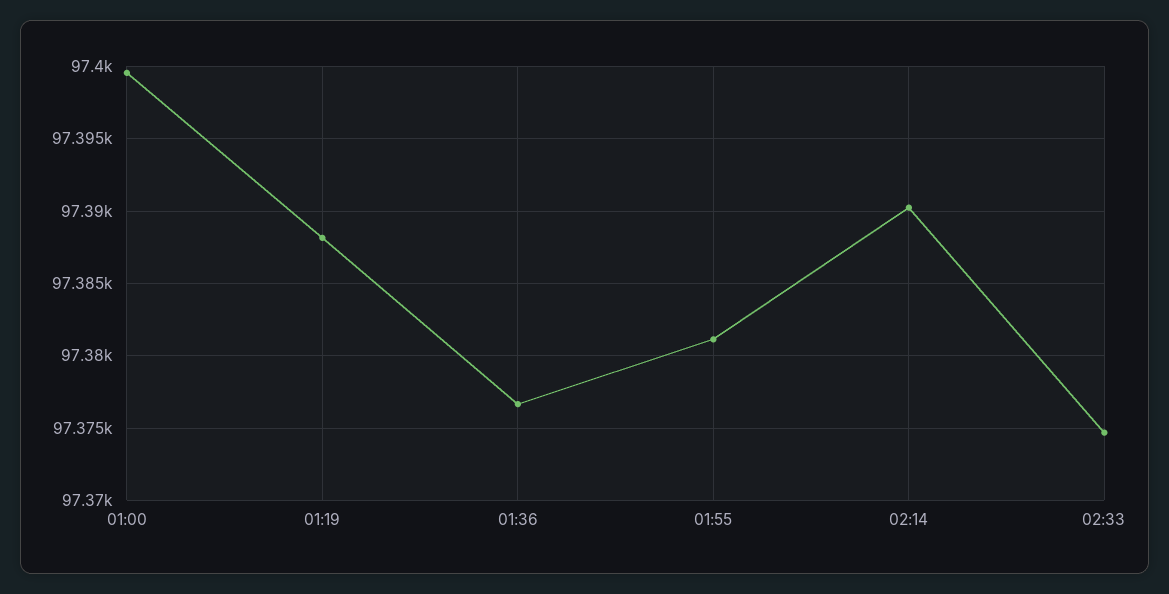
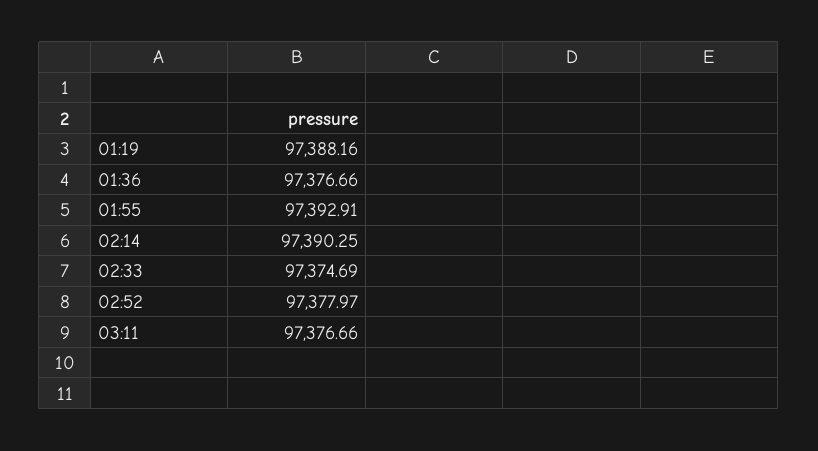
01:00: 97399.5 -> none
01:55: 97381 -> 97392.91
02:52: none -> 97377.97
03:11: none -> 97376.66

